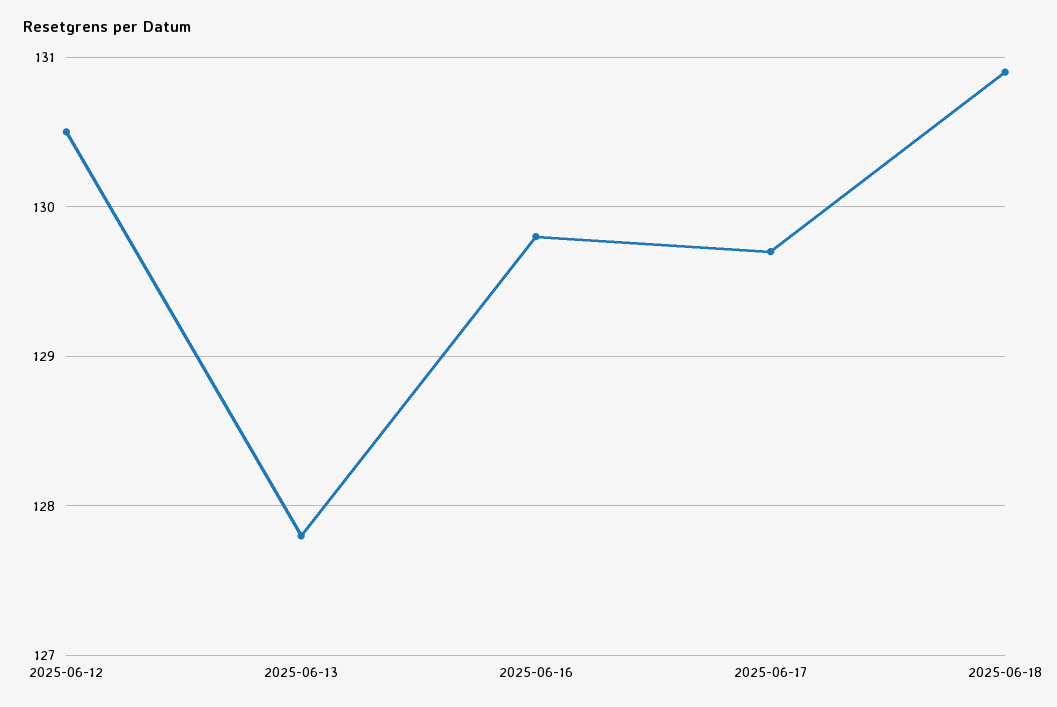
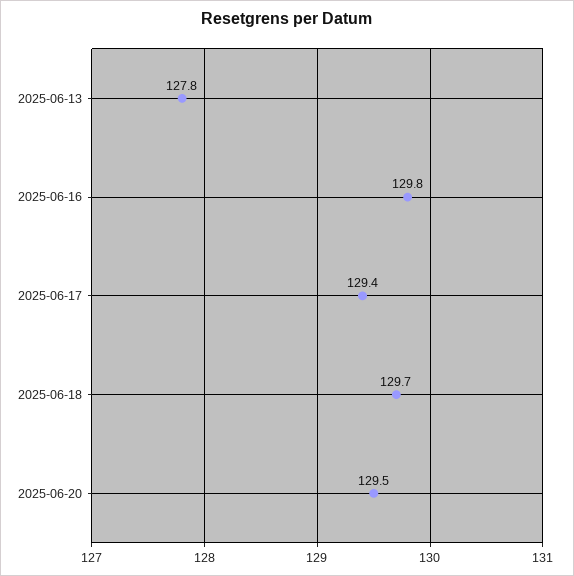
2025-06-12: 130.5 -> none
2025-06-17: 129.7 -> 129.4
2025-06-18: 130.9 -> 129.7
2025-06-20: none -> 129.5

